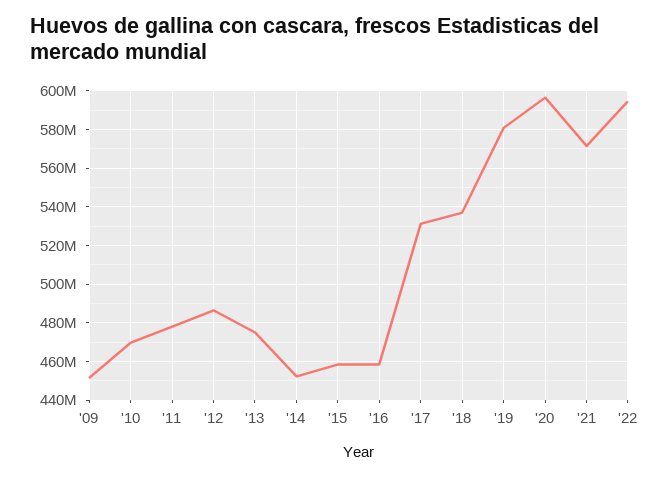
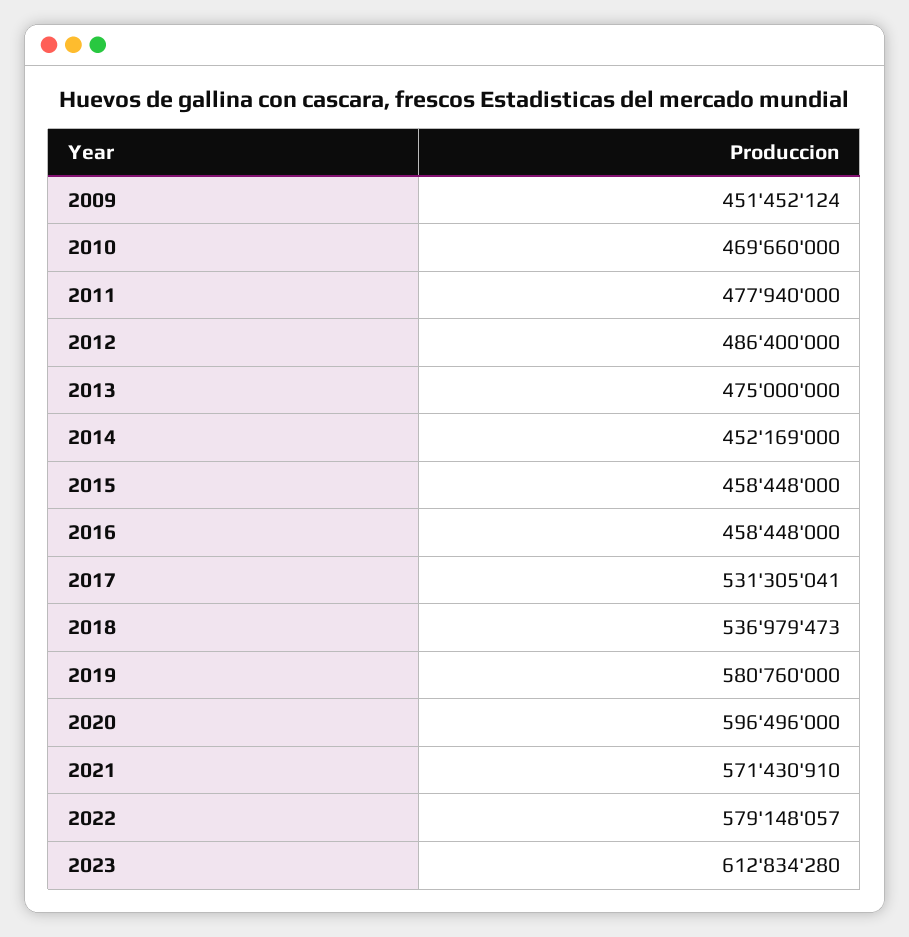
'22: 595000000 -> 579148057
2023: none -> 612834280

